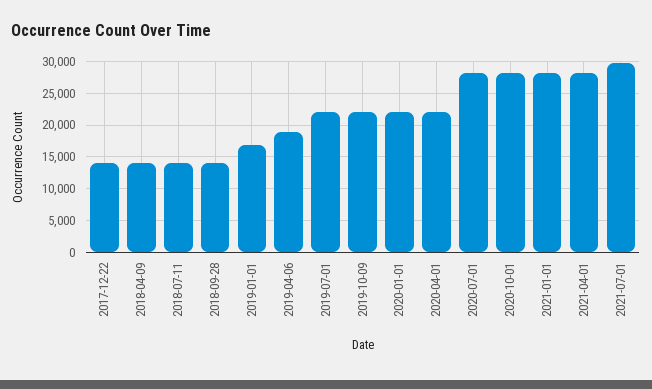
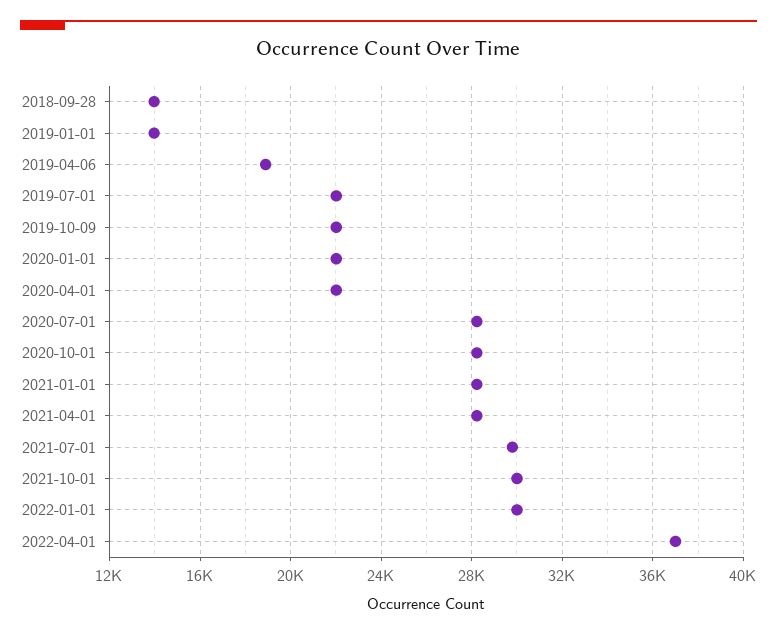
2017-12-22: 14000 -> none
2018-04-09: 14000 -> none
2018-07-11: 14000 -> none
2019-01-01: 17000 -> 14000
2021-10-01: none -> 30000
2022-01-01: none -> 30000
2022-04-01: none -> 37000

